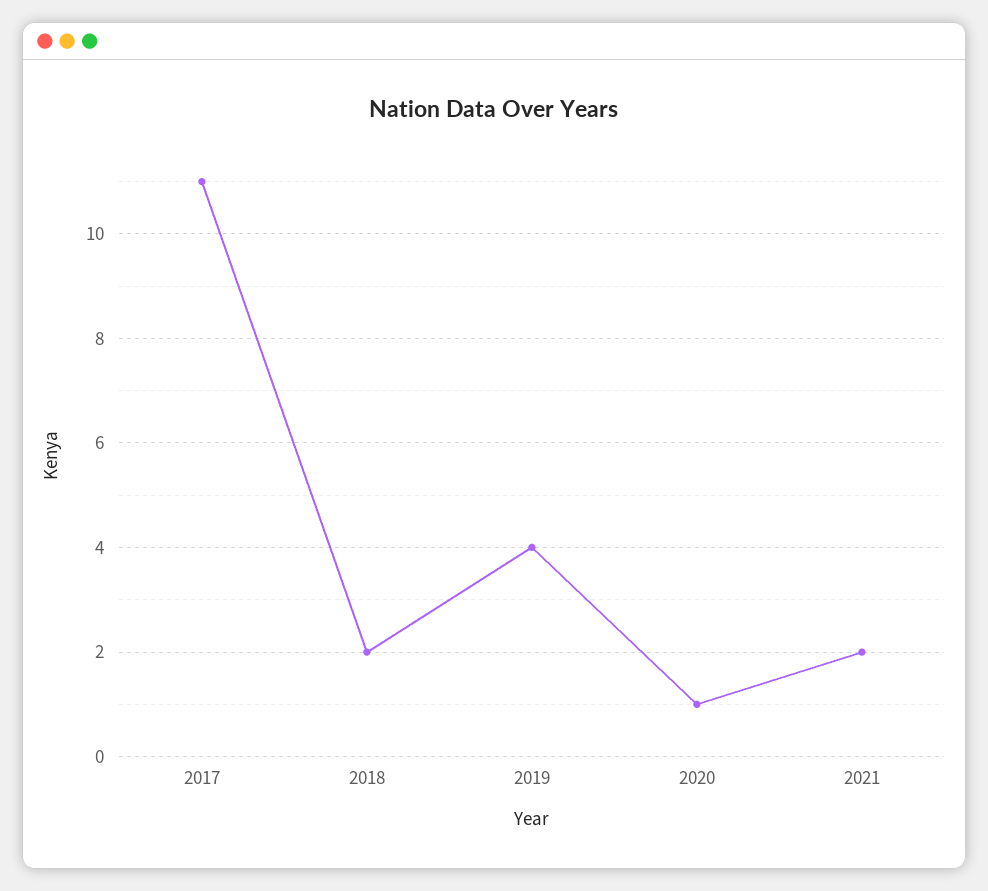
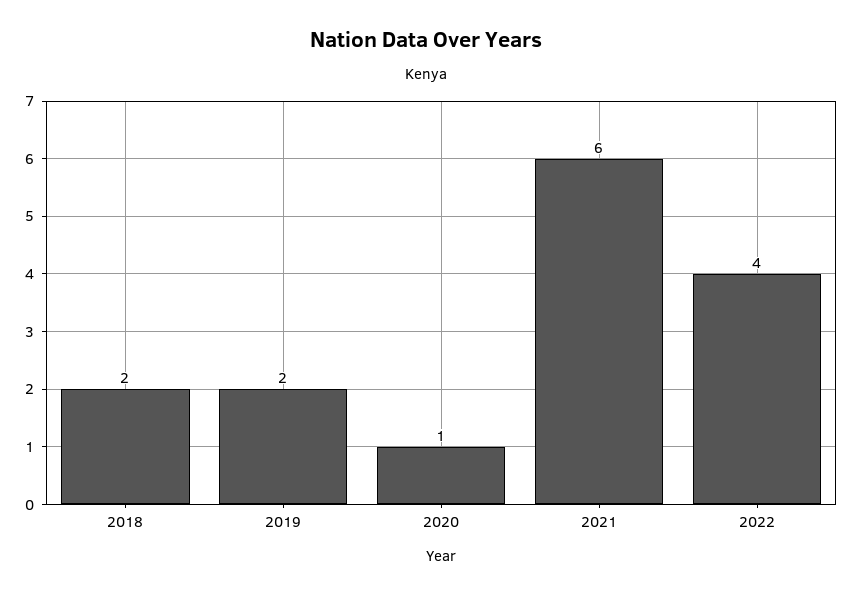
2017: 11 -> none
2019: 4 -> 2
2021: 2 -> 6
2022: none -> 4

